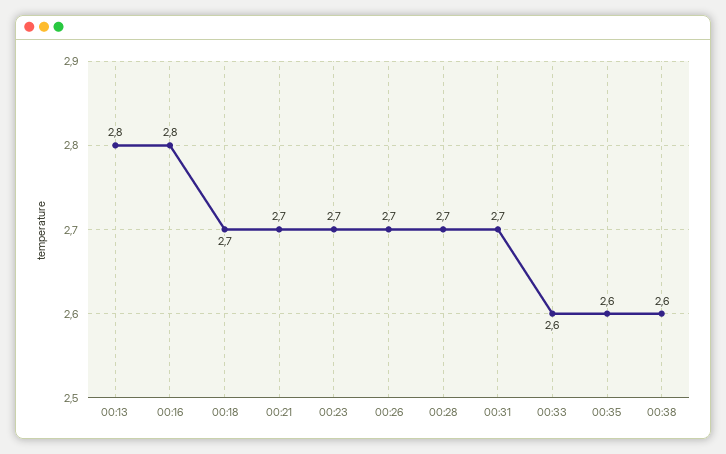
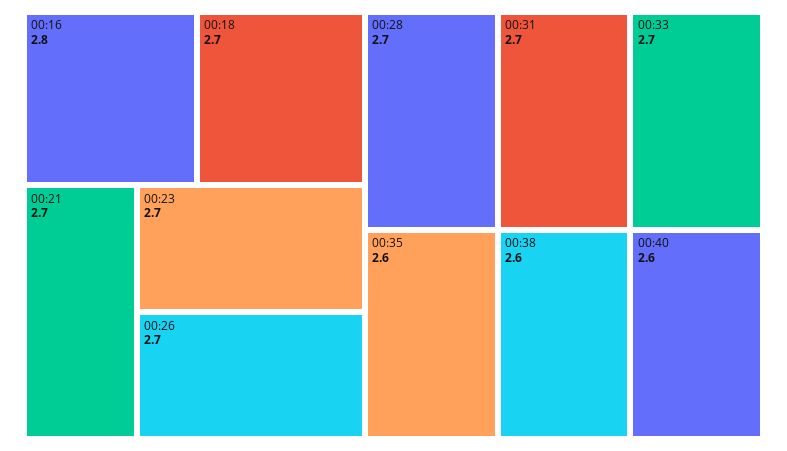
00:13: 2.8 -> none
00:33: 2.6 -> 2.7
00:40: none -> 2.6

